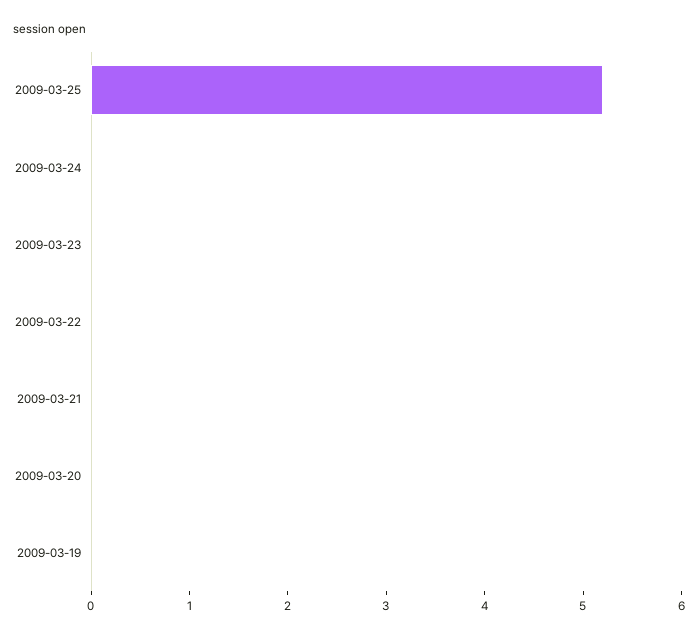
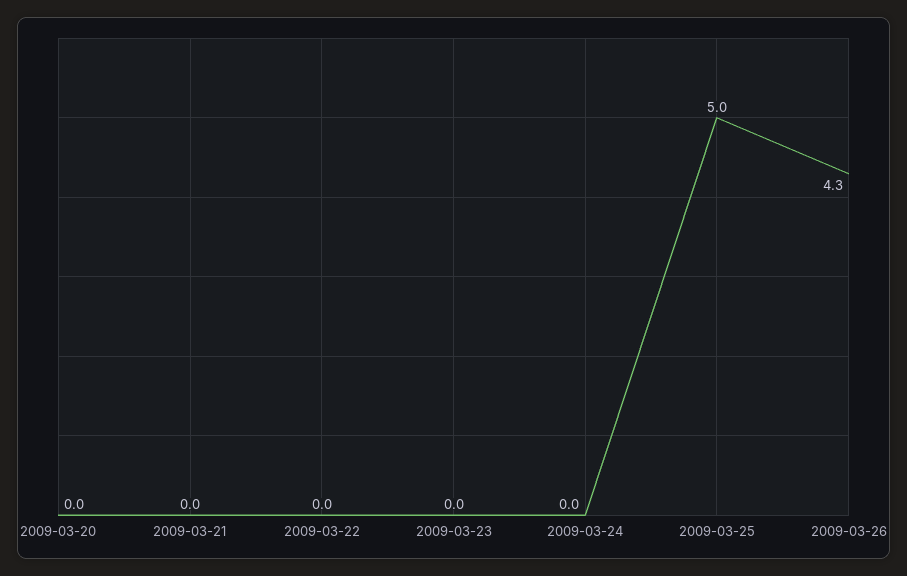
2009-03-25: 5.2 -> 5
2009-03-19: 0 -> none
2009-03-26: none -> 4.3

